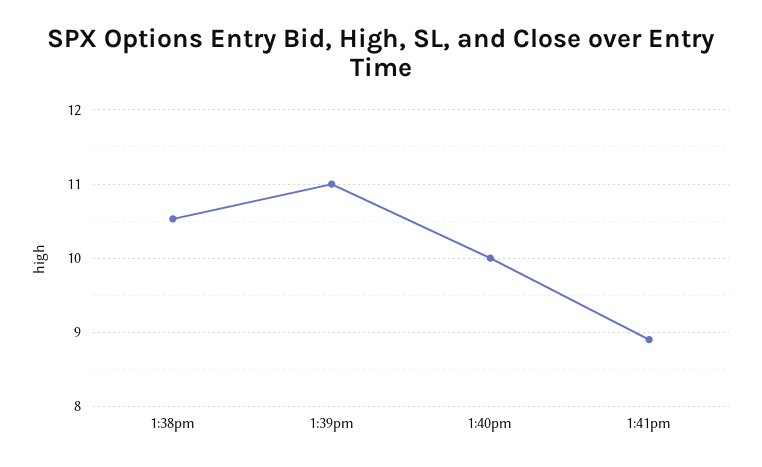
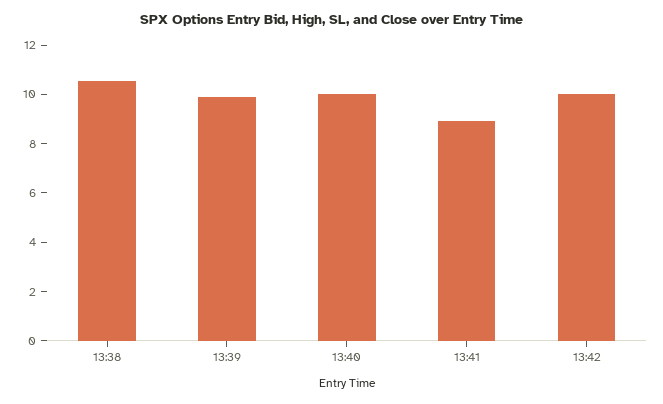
1:39pm: 11 -> 10
13:42: none -> 10

